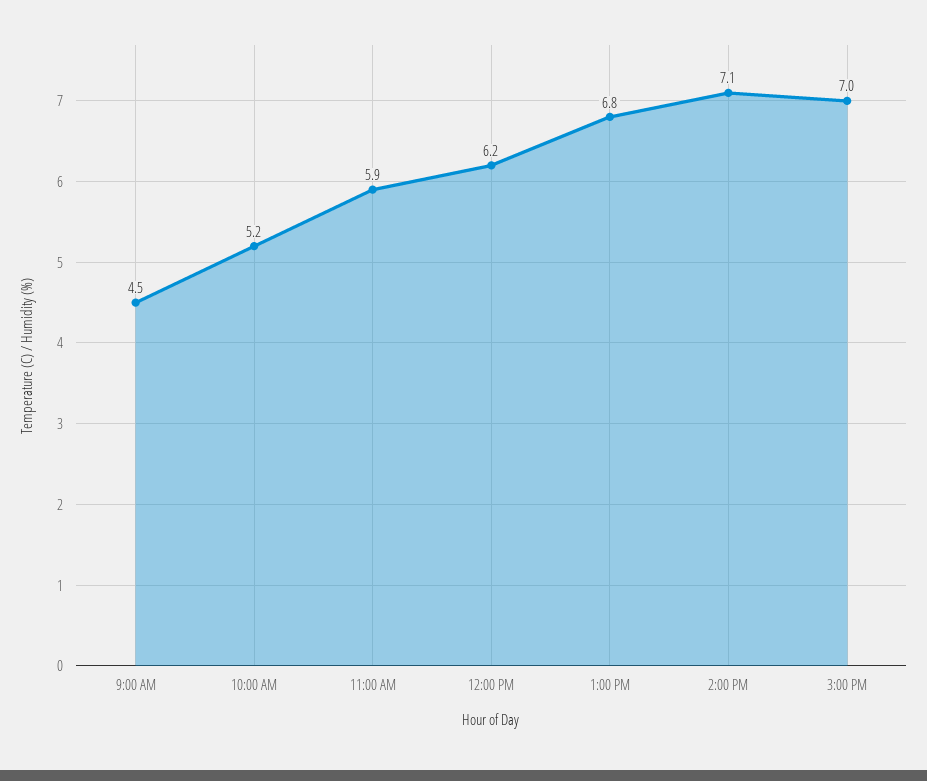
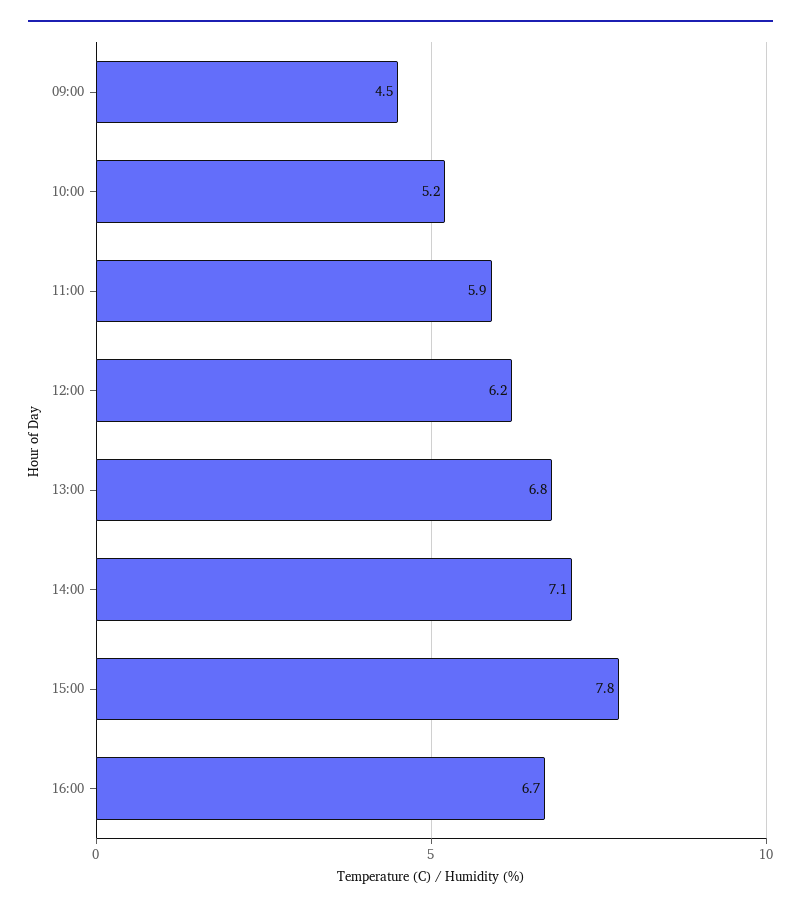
3:00 PM: 7 -> 7.8
16:00: none -> 6.7

